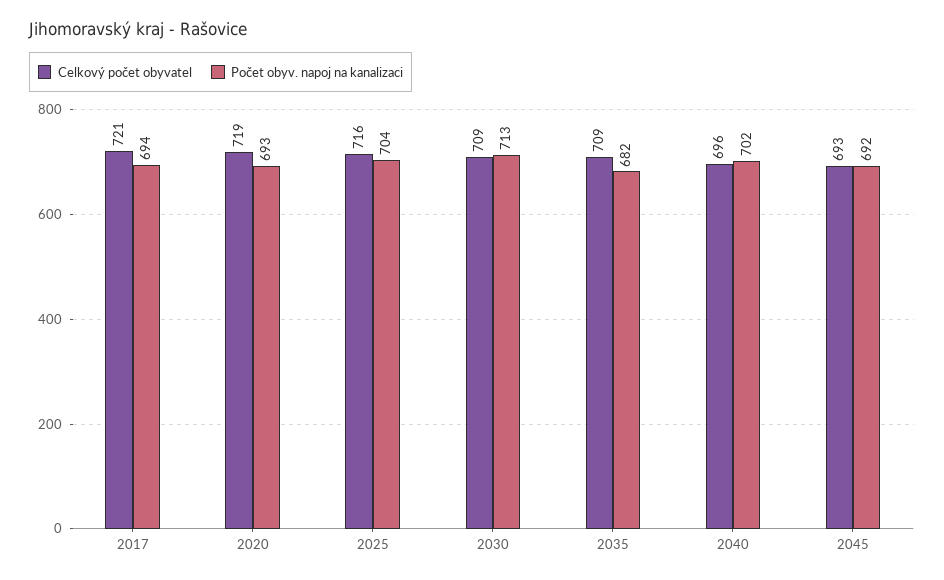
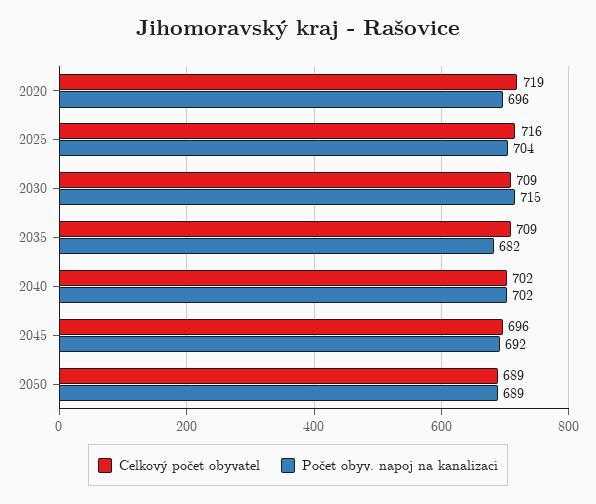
Celkový počet obyvatel, 2017: 721 -> none
Počet obyv. napoj na kanalizaci, 2017: 694 -> none
Počet obyv. napoj na kanalizaci, 2020: 693 -> 696
Počet obyv. napoj na kanalizaci, 2030: 713 -> 715
Celkový počet obyvatel, 2040: 696 -> 702
Celkový počet obyvatel, 2045: 693 -> 696
Celkový počet obyvatel, 2050: none -> 689
Počet obyv. napoj na kanalizaci, 2050: none -> 689

